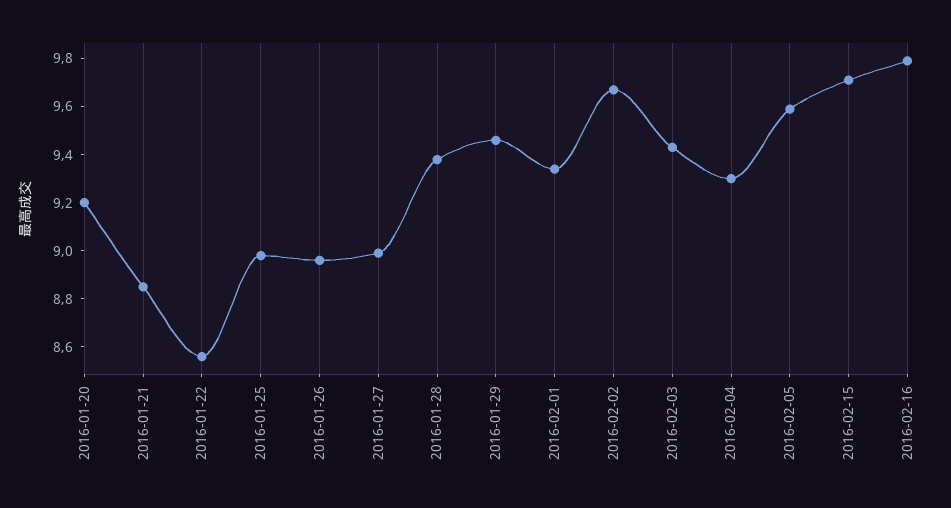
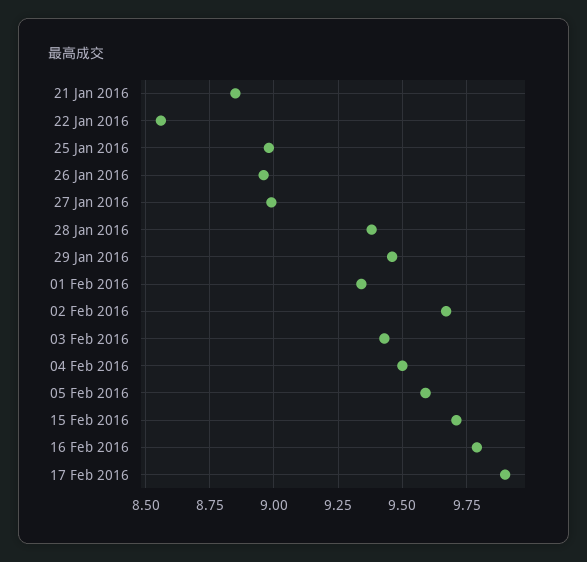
2016-01-20: 9.2 -> none
2016-02-04: 9.3 -> 9.5
17 Feb 2016: none -> 9.9

